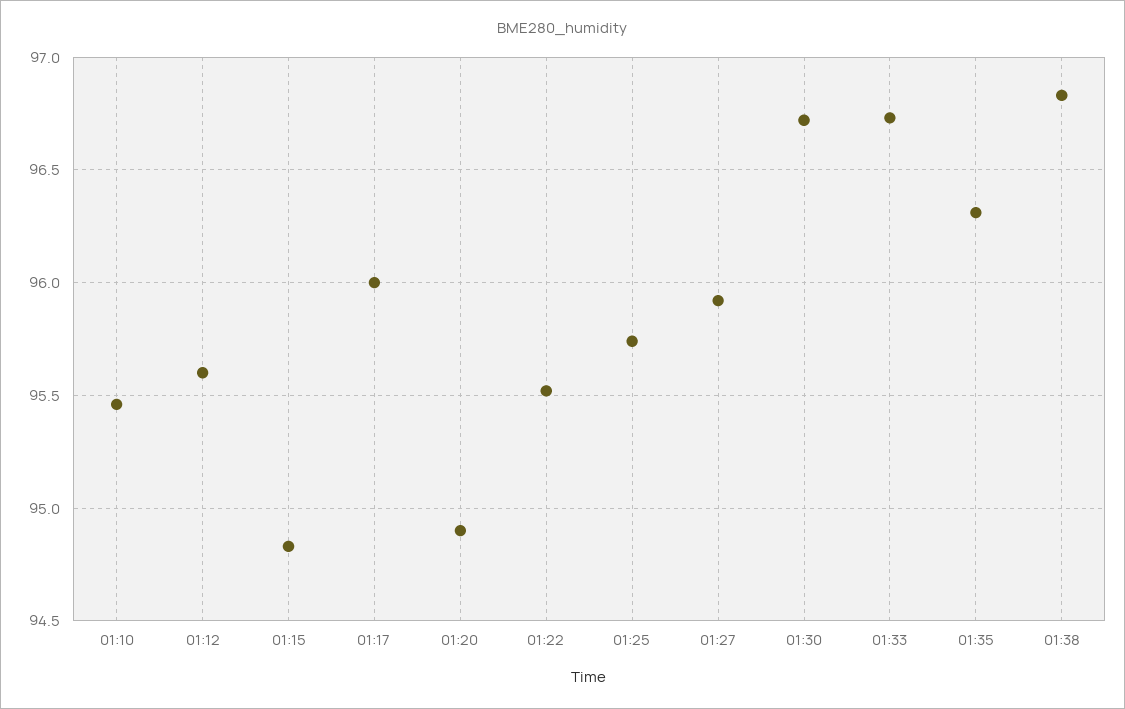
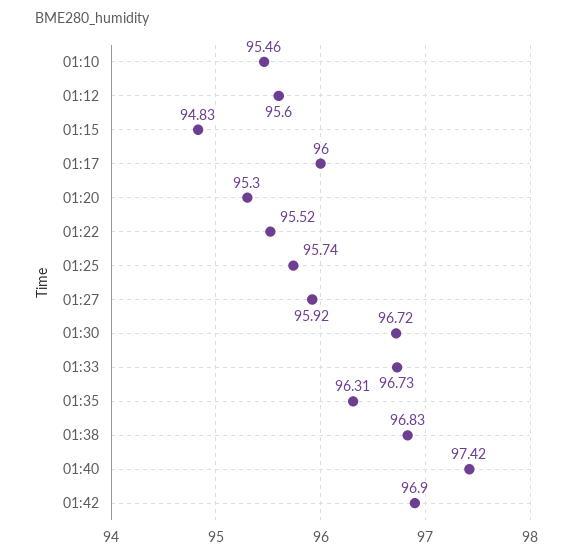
01:20: 94.9 -> 95.3
01:40: none -> 97.42
01:42: none -> 96.9

